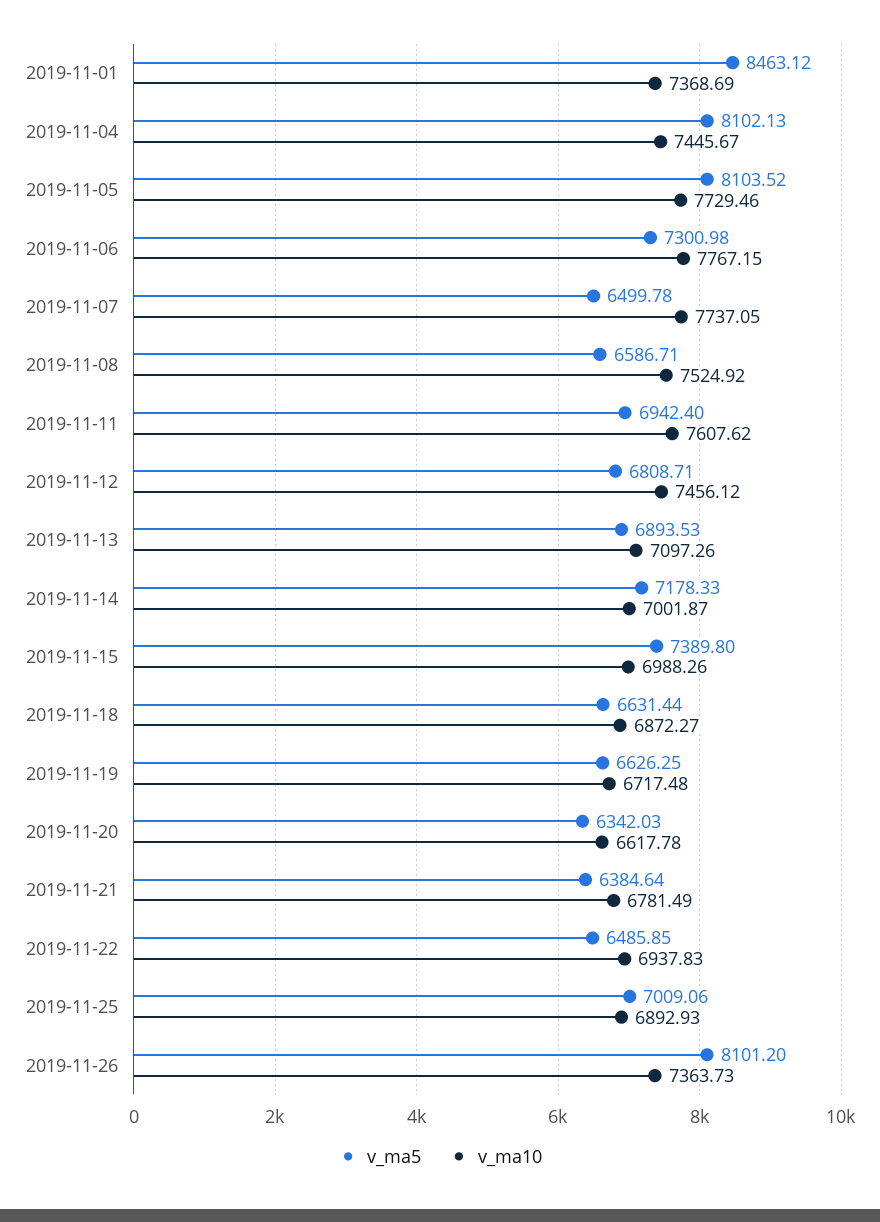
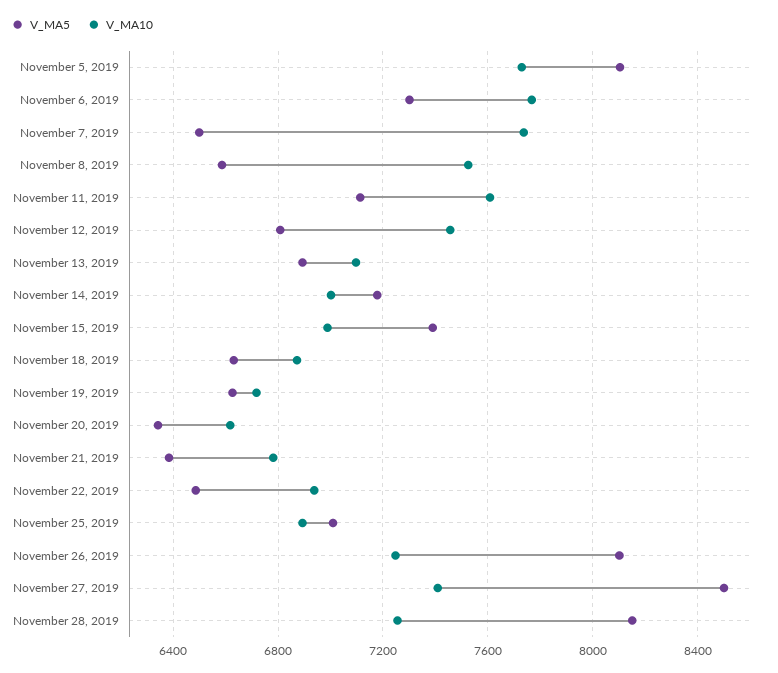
v_ma5, 2019-11-01: 8463.12 -> none
v_ma10, 2019-11-01: 7368.69 -> none
v_ma5, 2019-11-04: 8102.13 -> none
v_ma10, 2019-11-04: 7445.67 -> none
v_ma5, 2019-11-11: 6942.4 -> 7100
v_ma10, 2019-11-26: 7363.73 -> 7250
v_ma5, November 27, 2019: none -> 8500
v_ma10, November 27, 2019: none -> 7400
v_ma5, November 28, 2019: none -> 8150
v_ma10, November 28, 2019: none -> 7250

